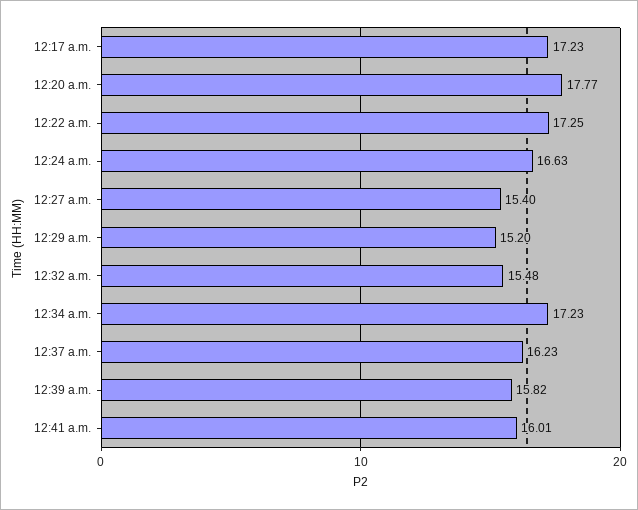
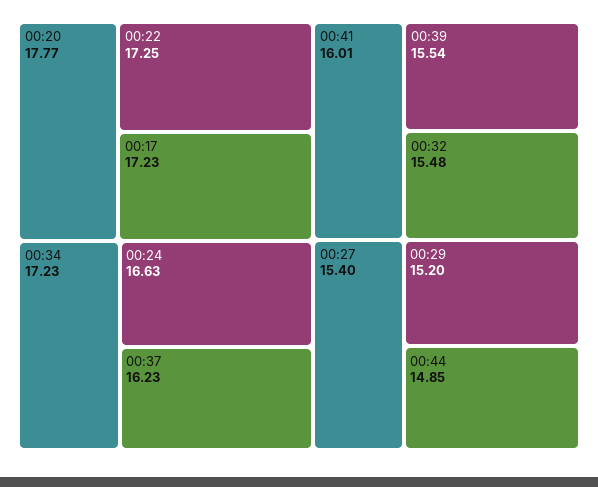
12:39 a.m.: 15.82 -> 15.54
00:44: none -> 14.85

